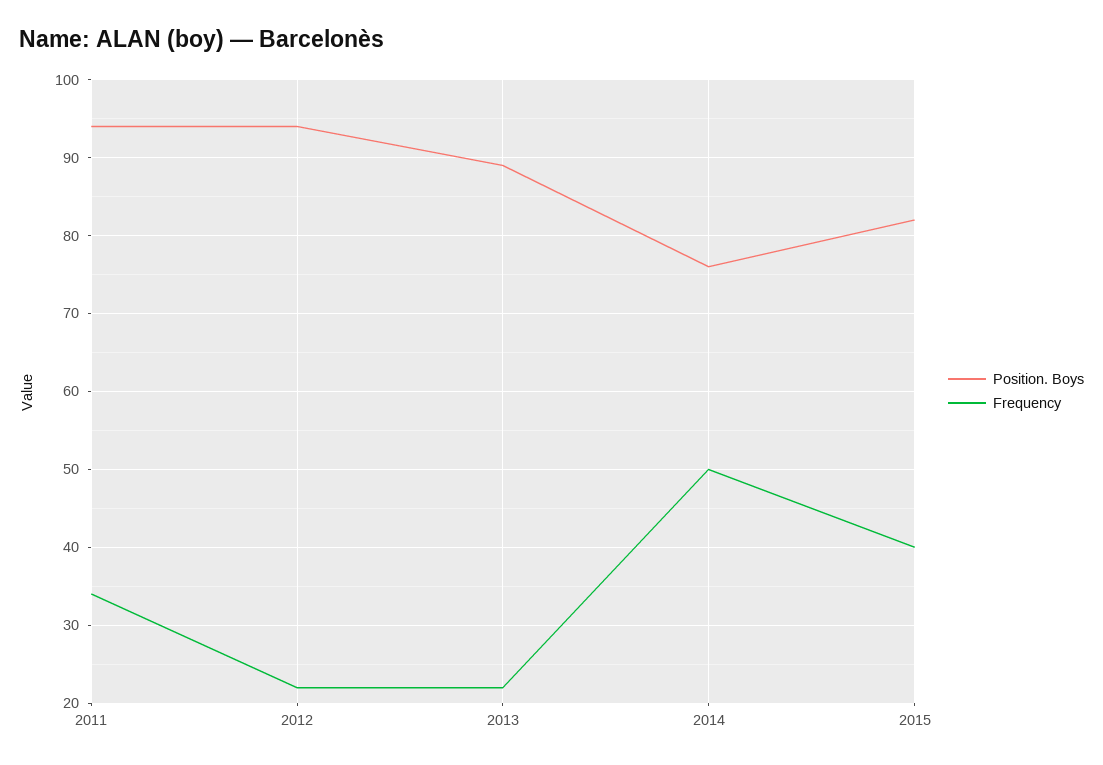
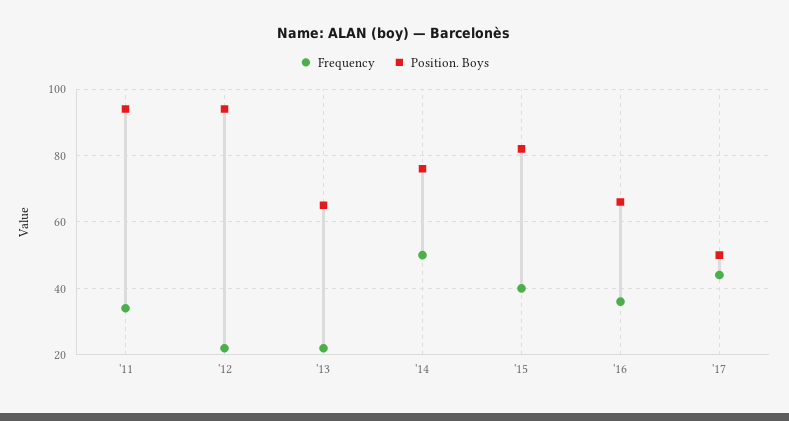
Position. Boys, 2013: 89 -> 65
Frequency, '16: none -> 35
Position. Boys, '16: none -> 65
Frequency, '17: none -> 45
Position. Boys, '17: none -> 50

